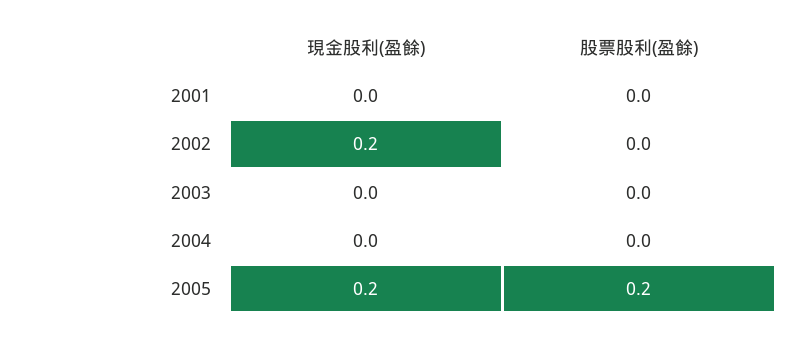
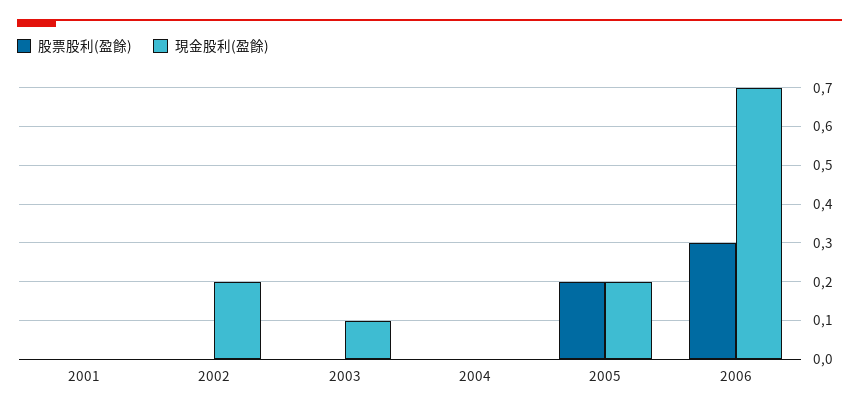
現金股利(盈餘), 2003: 0 -> 0.1
股票股利(盈餘), 2006: none -> 0.3
現金股利(盈餘), 2006: none -> 0.7

